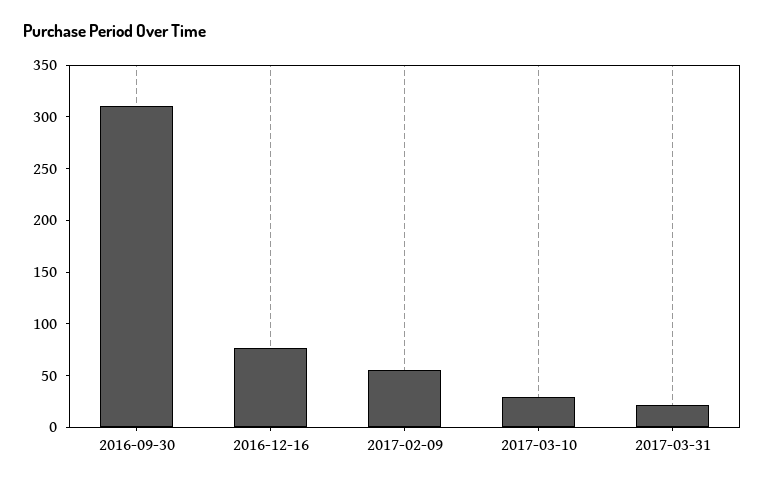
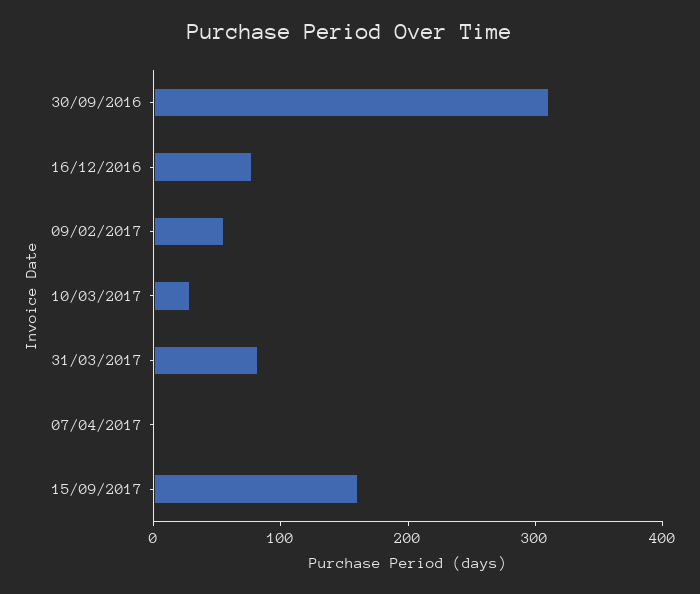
2017-03-31: 20 -> 80
07/04/2017: none -> 0
15/09/2017: none -> 160

